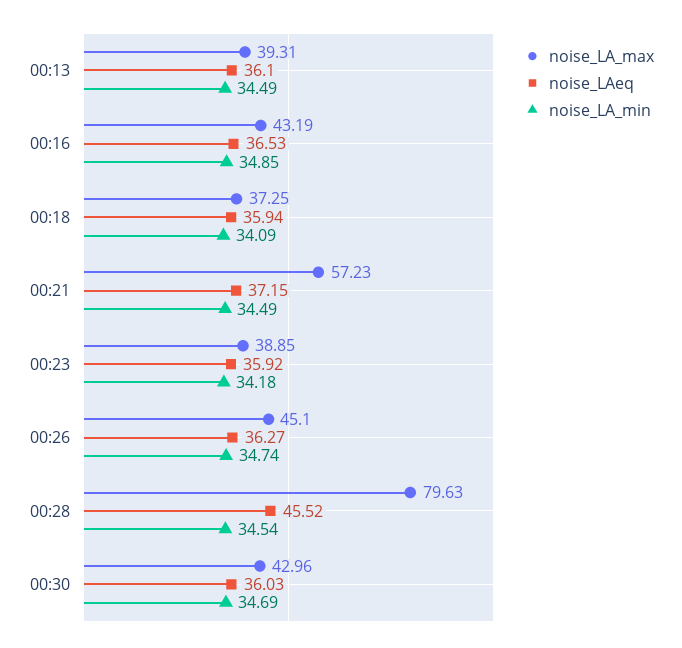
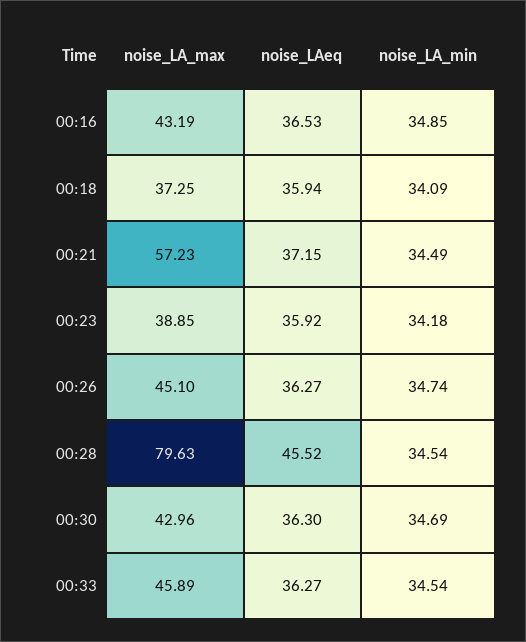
noise_LA_max, 00:13: 39.31 -> none
noise_LAeq, 00:13: 36.1 -> none
noise_LA_min, 00:13: 34.49 -> none
noise_LAeq, 00:30: 36.03 -> 36.3
noise_LA_max, 00:33: none -> 45.89
noise_LAeq, 00:33: none -> 36.27
noise_LA_min, 00:33: none -> 34.54

